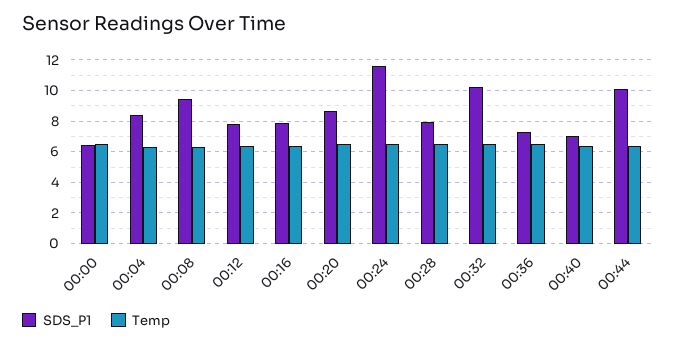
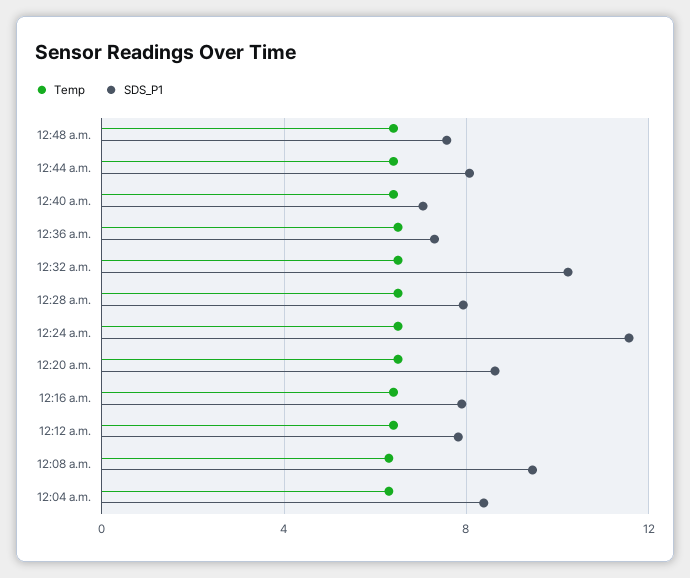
SDS_P1, 00:00: 6.5 -> none
Temp, 00:00: 6.5 -> none
SDS_P1, 00:44: 10 -> 8
Temp, 12:48 a.m.: none -> 6.5
SDS_P1, 12:48 a.m.: none -> 7.5

